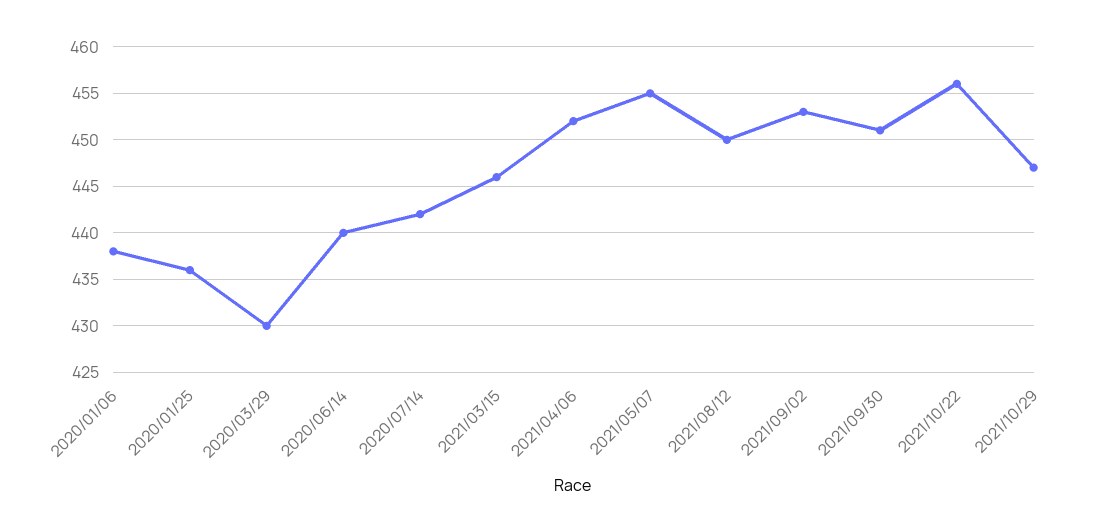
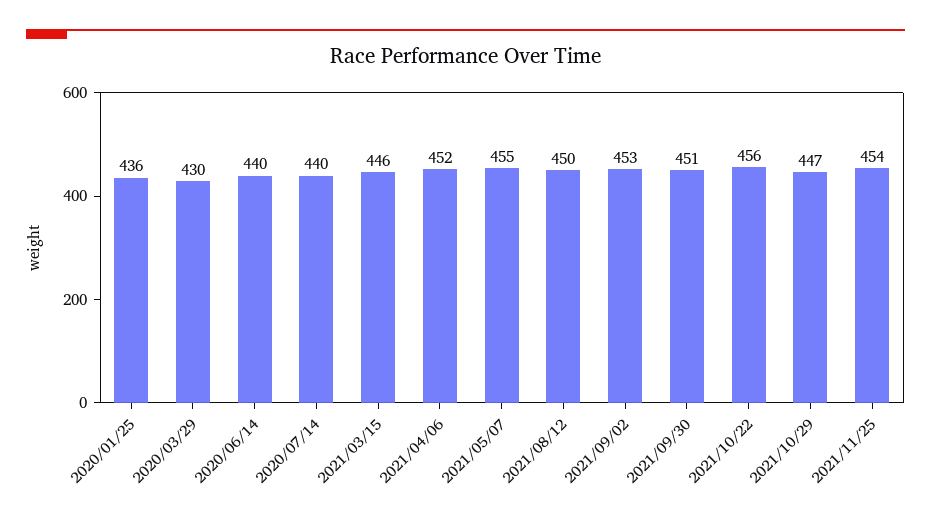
2020/01/06: 438 -> none
2020/07/14: 442 -> 440
2021/11/25: none -> 454

